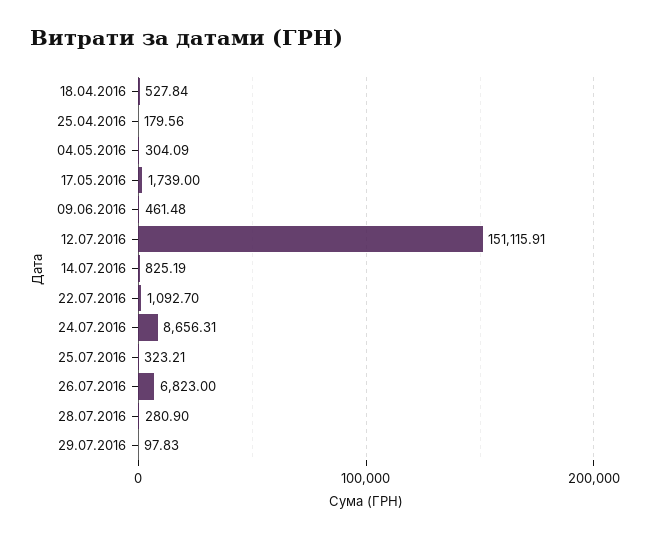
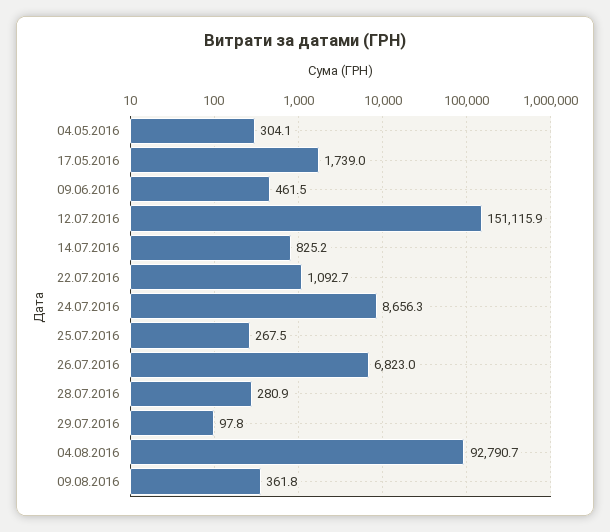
18.04.2016: 527.84 -> none
25.04.2016: 179.56 -> none
25.07.2016: 323.21 -> 267.5
04.08.2016: none -> 92790.7
09.08.2016: none -> 361.8

